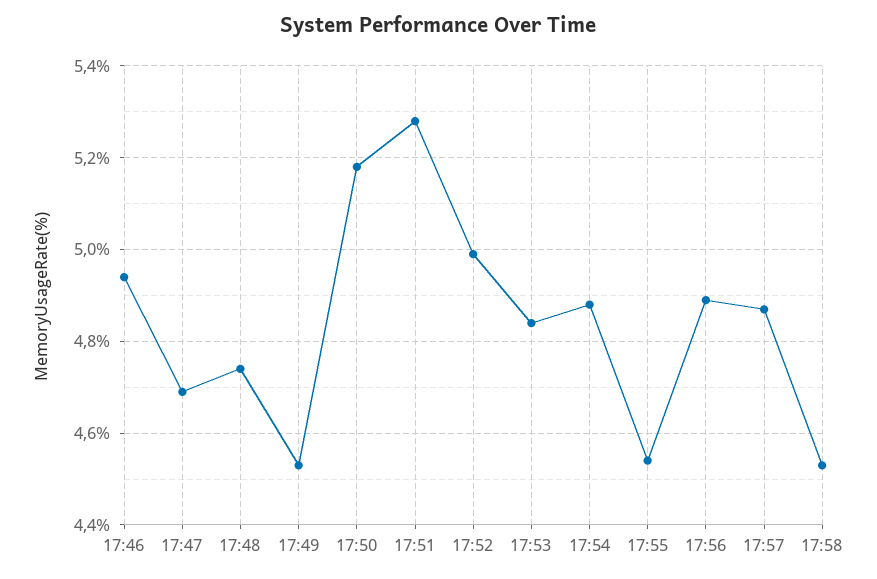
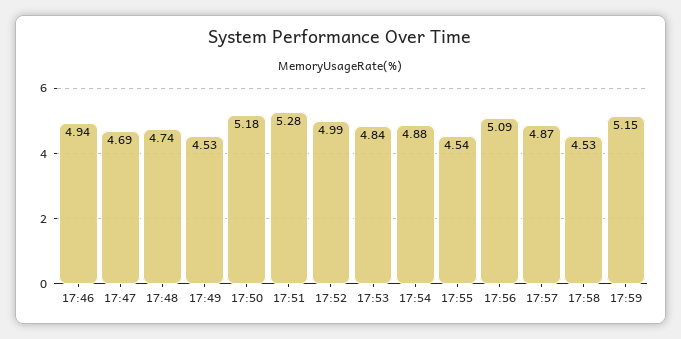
17:56: 4.9 -> 5.09
17:59: none -> 5.15

